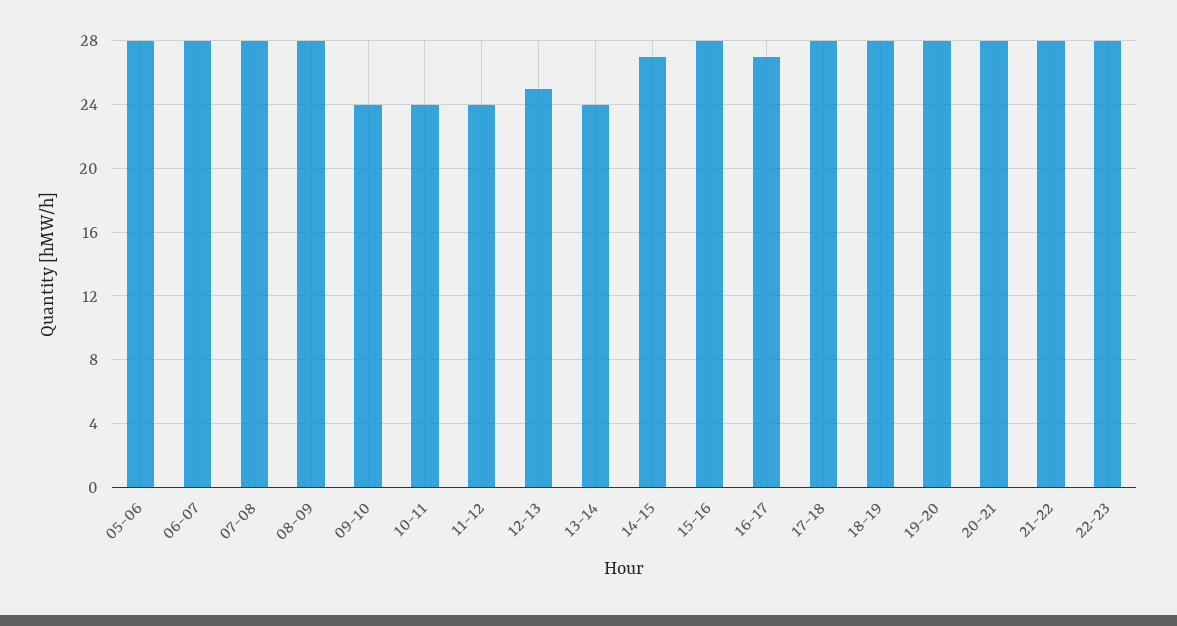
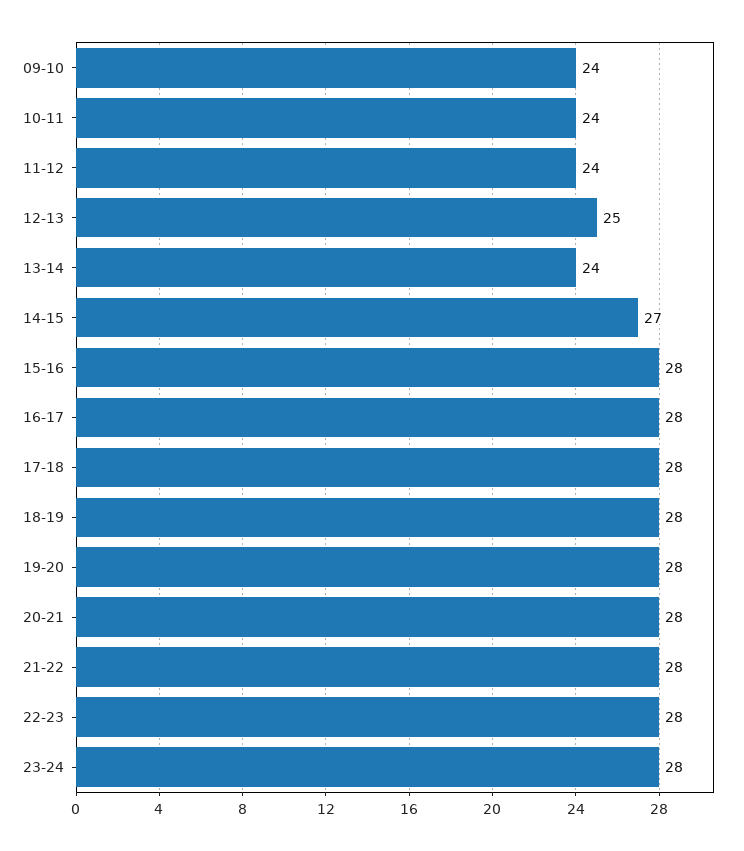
05-06: 28 -> none
06-07: 28 -> none
07-08: 28 -> none
08-09: 28 -> none
16-17: 27 -> 28
23-24: none -> 28

